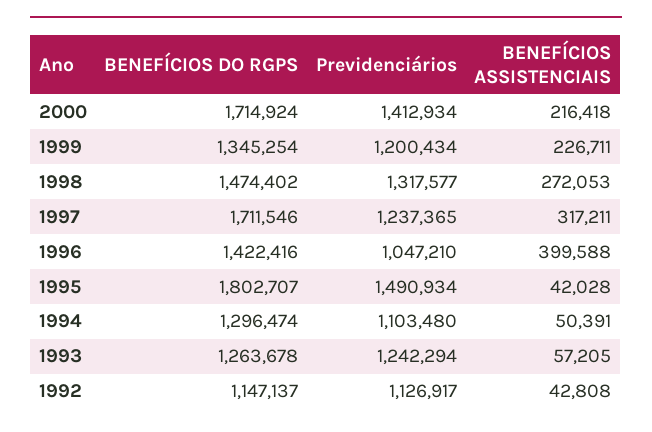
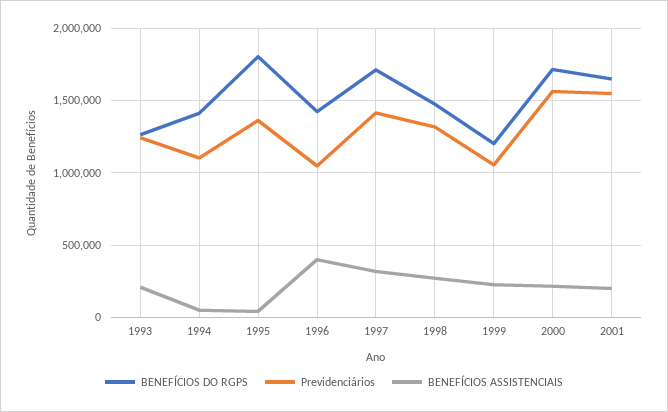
Previdenciários, 2000: 1412934 -> 1550000
BENEFÍCIOS DO RGPS, 1999: 1345254 -> 1200000
Previdenciários, 1999: 1200434 -> 1050000
Previdenciários, 1997: 1237365 -> 1400000
Previdenciários, 1995: 1490934 -> 1350000
BENEFÍCIOS DO RGPS, 1994: 1296474 -> 1400000
BENEFÍCIOS ASSISTENCIAIS, 1993: 57205 -> 200000
BENEFÍCIOS DO RGPS, 1992: 1147137 -> none
Previdenciários, 1992: 1126917 -> none
BENEFÍCIOS ASSISTENCIAIS, 1992: 42808 -> none
BENEFÍCIOS DO RGPS, 2001: none -> 1650000
Previdenciários, 2001: none -> 1550000
BENEFÍCIOS ASSISTENCIAIS, 2001: none -> 200000

